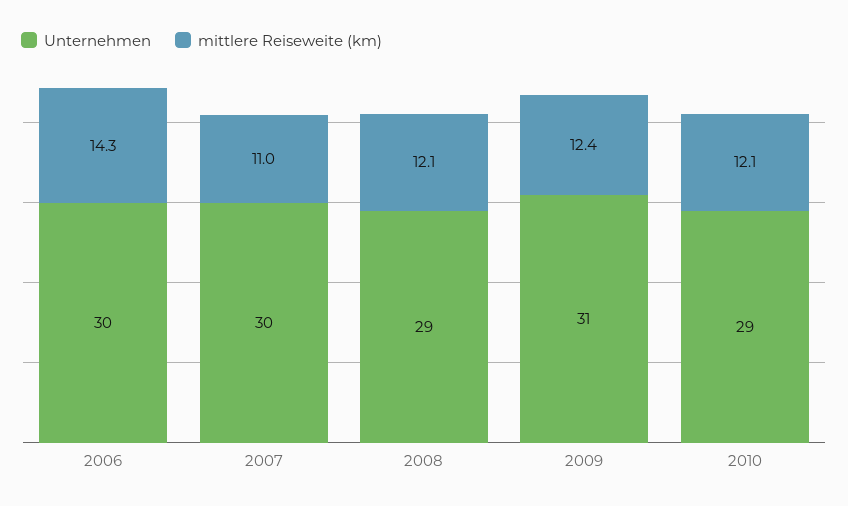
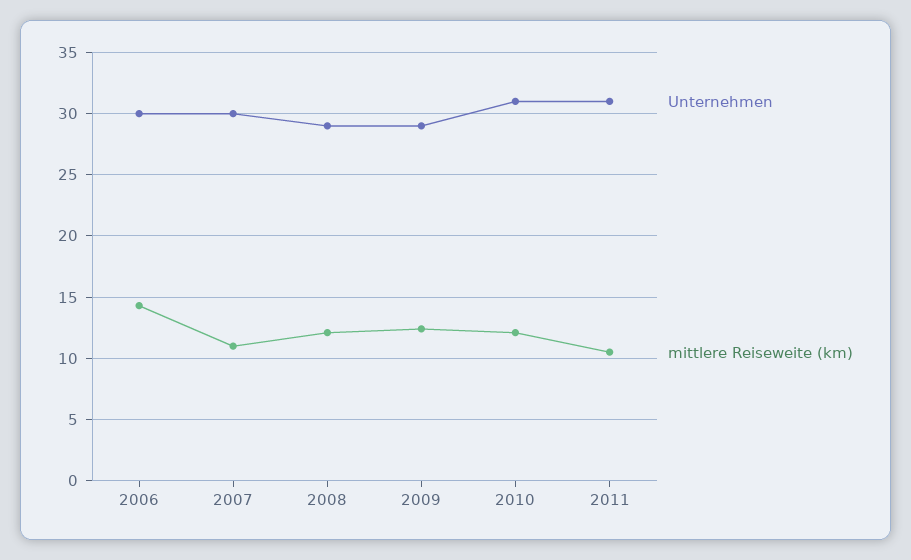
Unternehmen, 2009: 31 -> 29
Unternehmen, 2010: 29 -> 31
Unternehmen, 2011: none -> 31
mittlere Reiseweite (km), 2011: none -> 10.5

